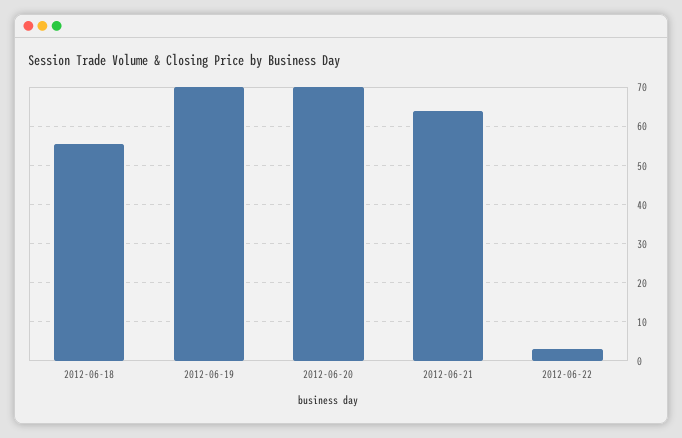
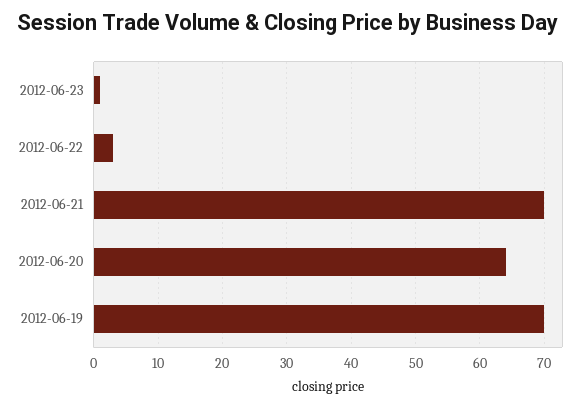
2012-06-18: 56 -> none
2012-06-20: 70 -> 64
2012-06-21: 64 -> 70
2012-06-23: none -> 1

